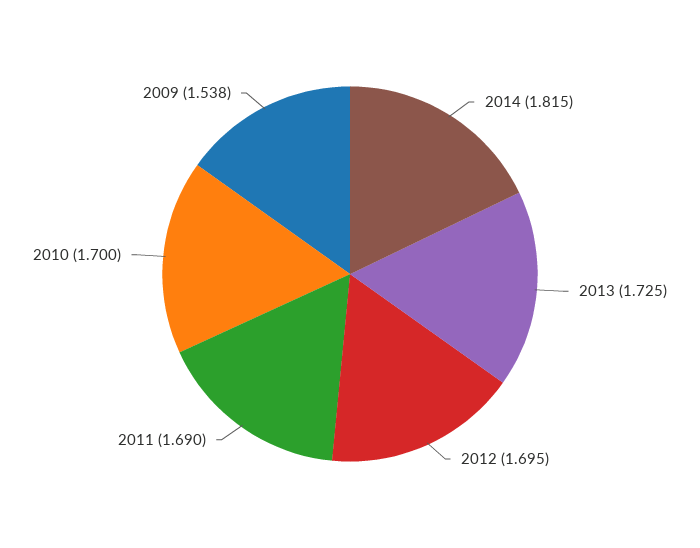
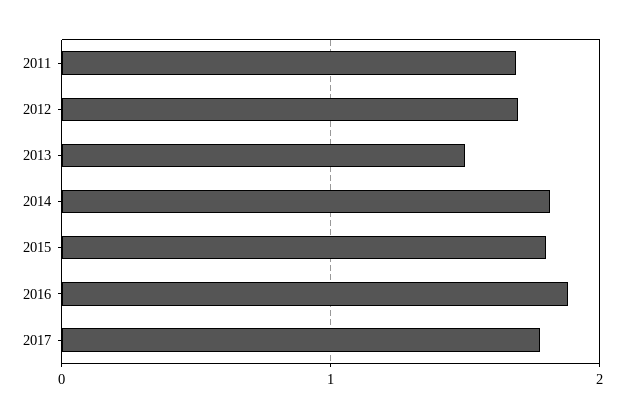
2013: 1.725 -> 1.5
2010: 1.7 -> none
2009: 1.538 -> none
2015: none -> 1.8
2016: none -> 1.9
2017: none -> 1.8

